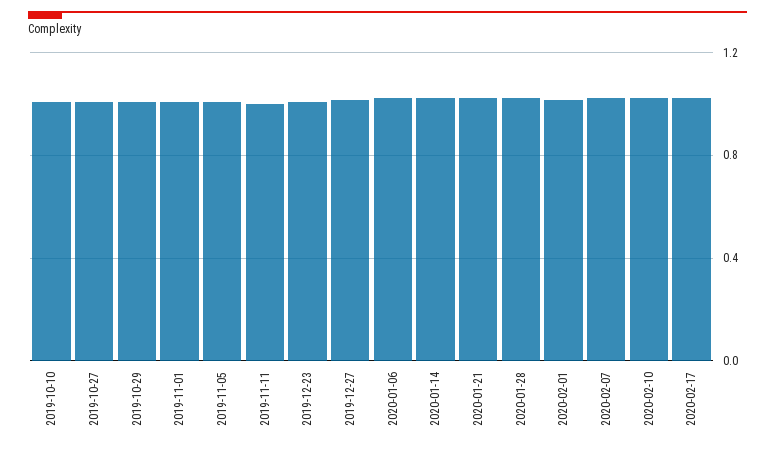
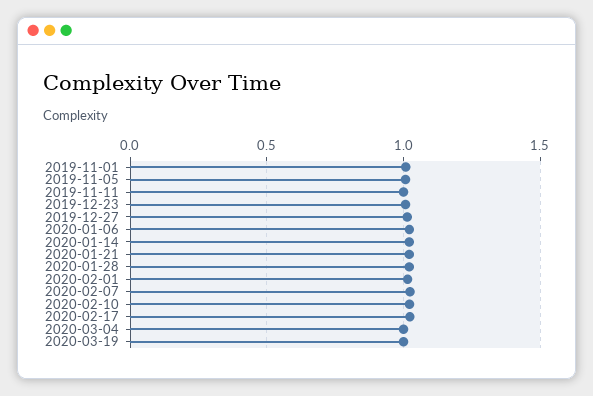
2019-10-10: 1 -> none
2019-10-27: 1 -> none
2019-10-29: 1 -> none
2020-03-04: none -> 1
2020-03-19: none -> 1

